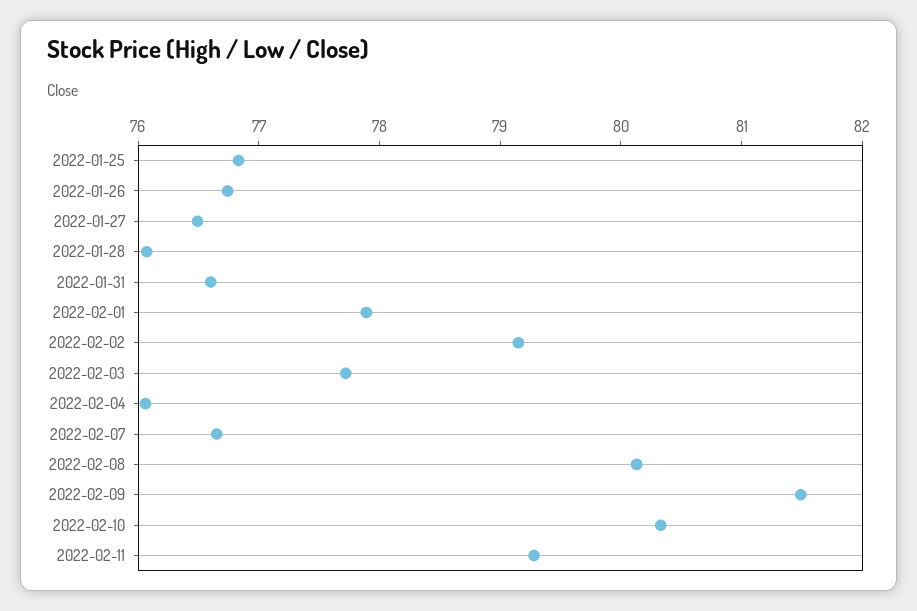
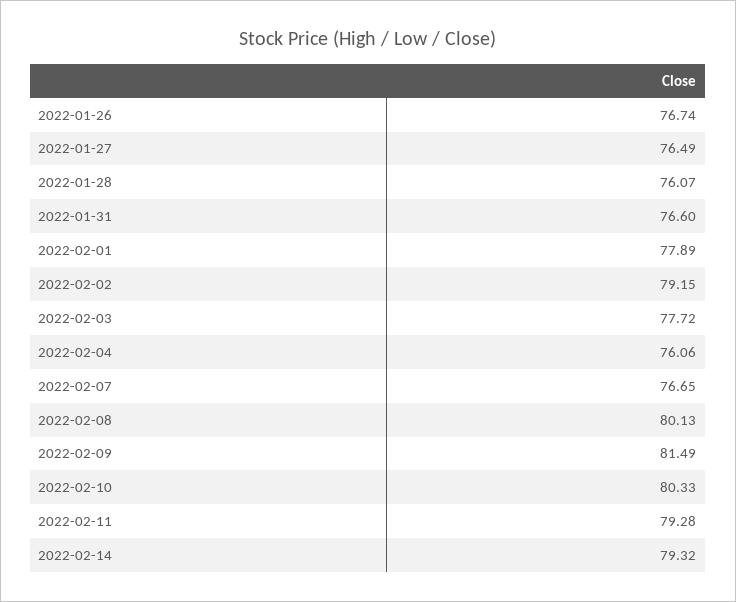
2022-01-25: 76.8 -> none
2022-02-14: none -> 79.32

